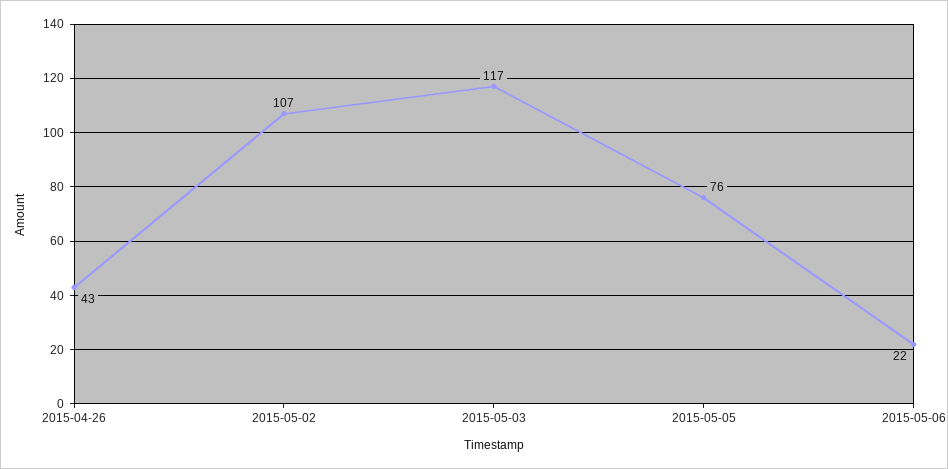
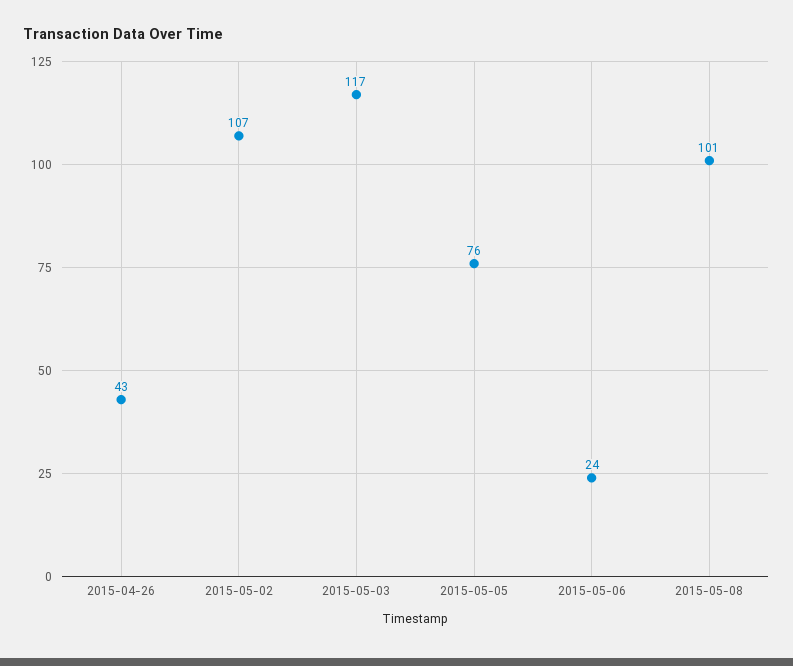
2015-05-06: 22 -> 24
2015-05-08: none -> 101

